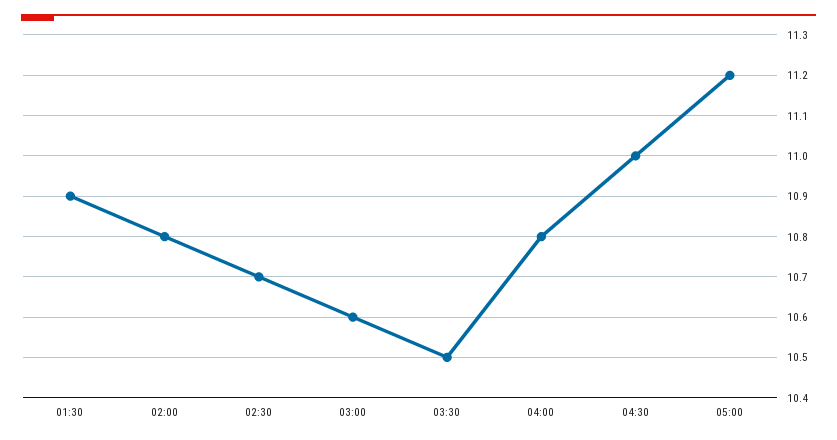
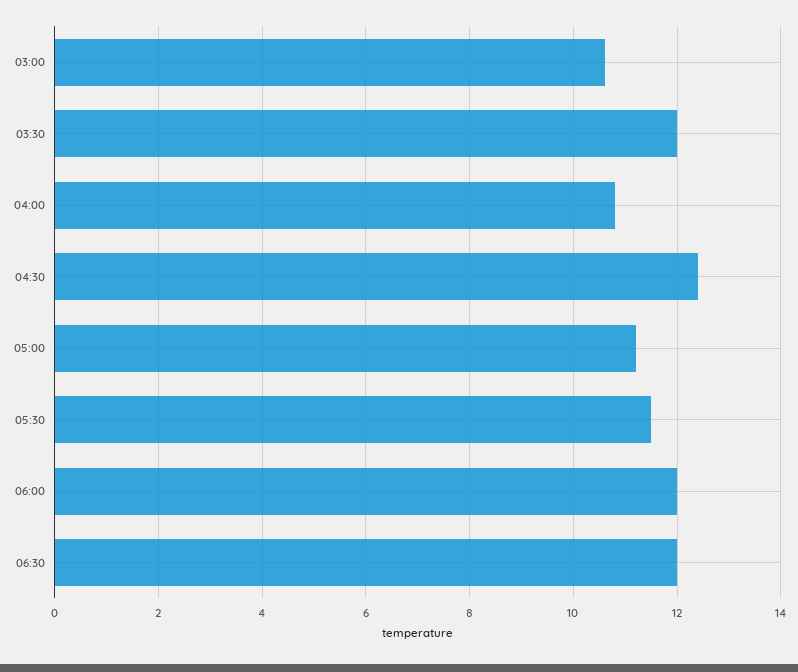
01:30: 10.9 -> none
02:00: 10.8 -> none
02:30: 10.7 -> none
03:30: 10.5 -> 12
04:30: 11 -> 12.5
05:30: none -> 11.5
06:00: none -> 12
06:30: none -> 12

